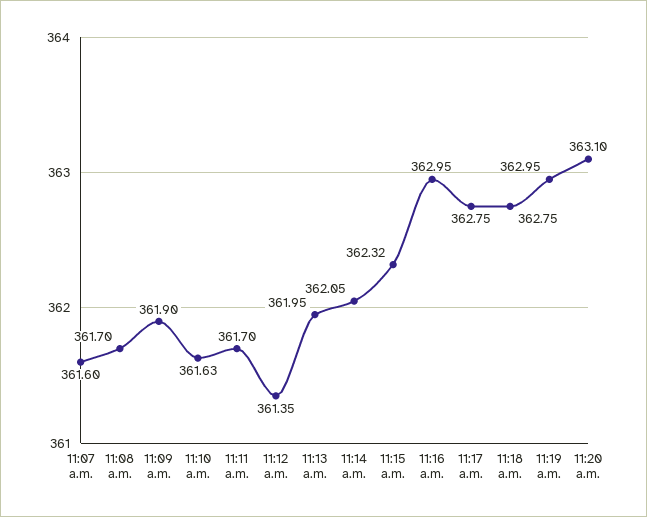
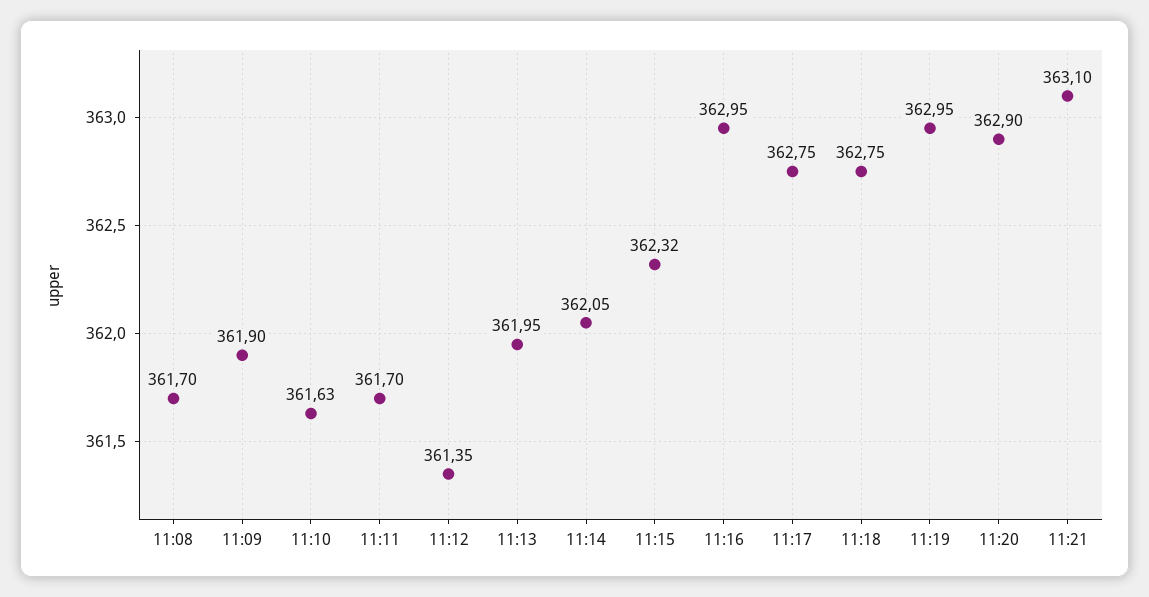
11:07 a.m.: 361.6 -> none
11:20 a.m.: 363.1 -> 362.9
11:21: none -> 363.1

